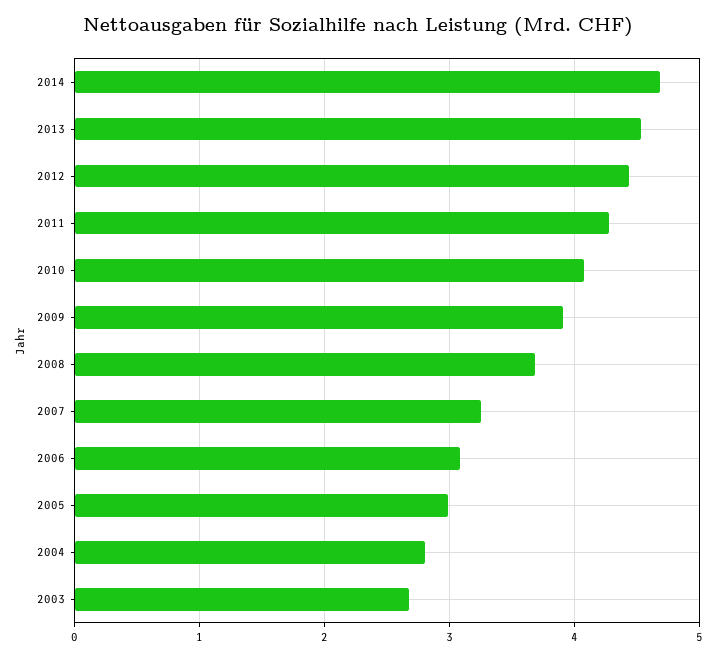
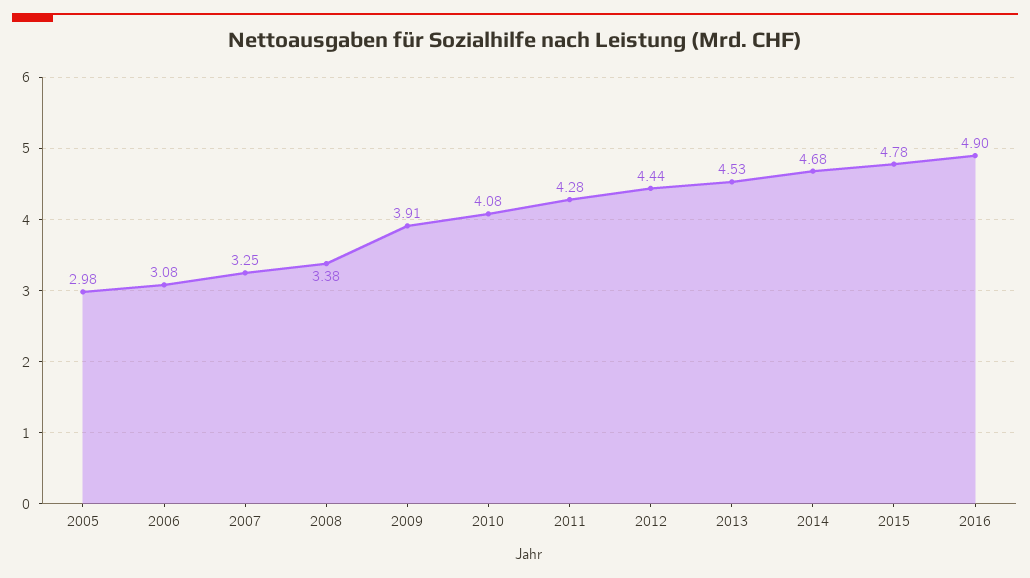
2008: 3.7 -> 3.38
2004: 2.8 -> none
2003: 2.7 -> none
2015: none -> 4.78
2016: none -> 4.9

